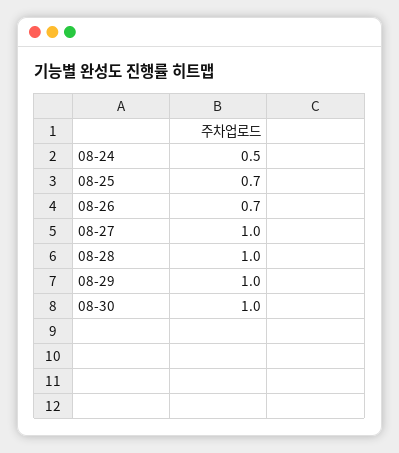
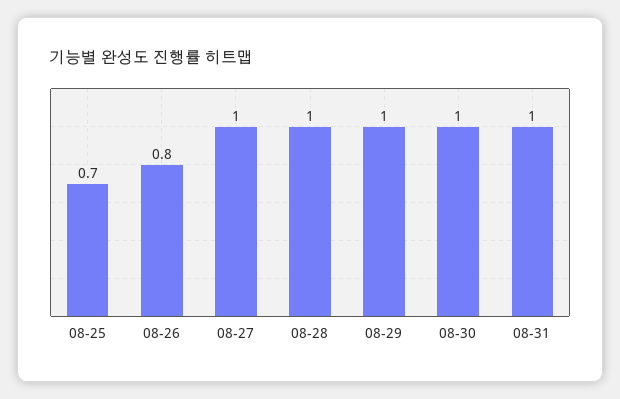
08-24: 0.5 -> none
08-26: 0.7 -> 0.8
08-31: none -> 1

